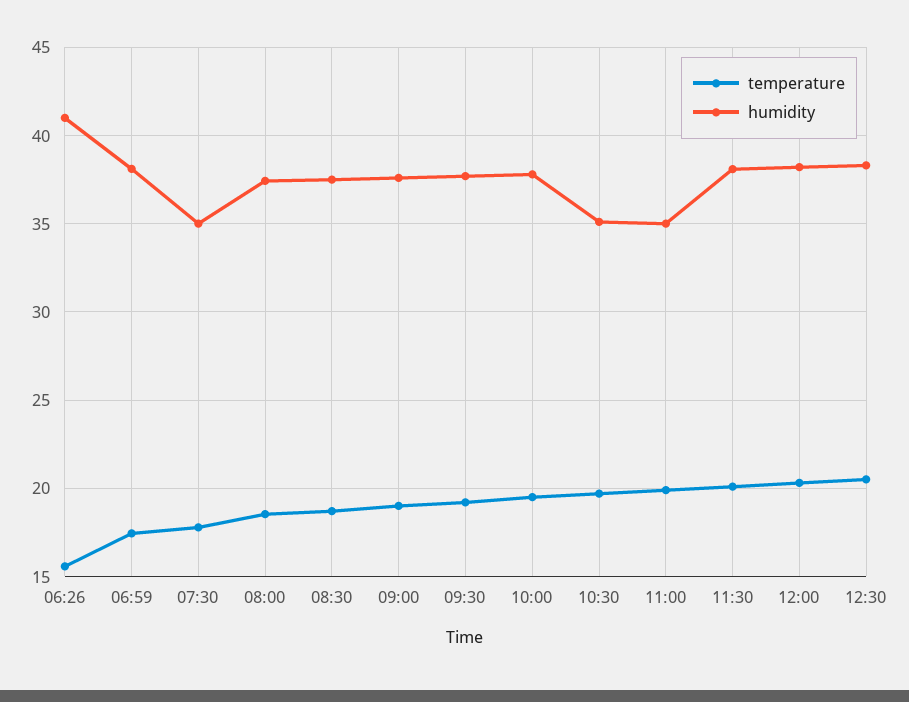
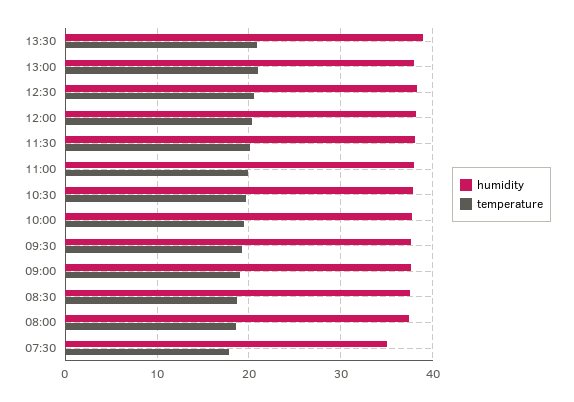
temperature, 06:26: 15.5 -> none
humidity, 06:26: 41 -> none
temperature, 06:59: 17.5 -> none
humidity, 06:59: 38 -> none
humidity, 10:30: 35 -> 38
humidity, 11:00: 35 -> 38
humidity, 13:30: none -> 39
temperature, 13:30: none -> 21
humidity, 13:00: none -> 38
temperature, 13:00: none -> 21

